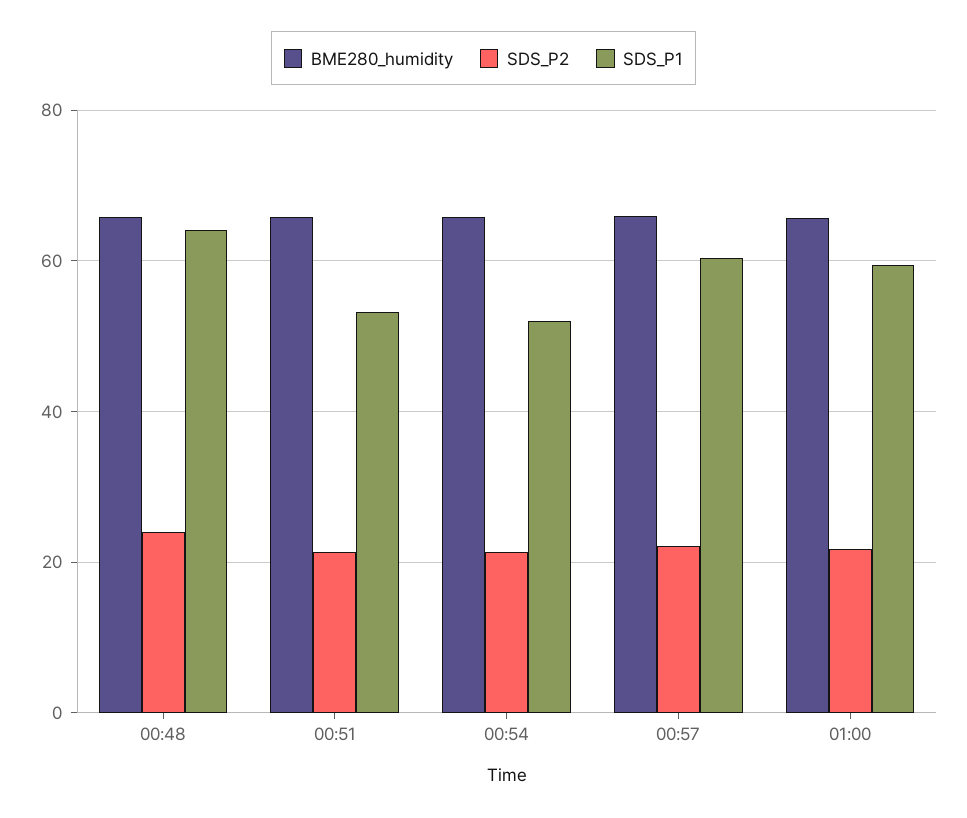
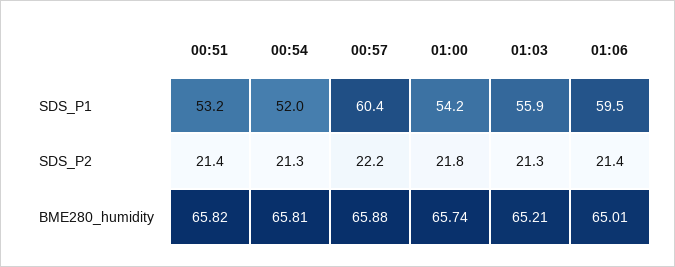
BME280_humidity, 00:48: 66 -> none
SDS_P2, 00:48: 24 -> none
SDS_P1, 00:48: 64 -> none
SDS_P1, 01:00: 60 -> 54.2
SDS_P1, 01:03: none -> 55.9
SDS_P1, 01:06: none -> 59.5
SDS_P2, 01:03: none -> 21.3
SDS_P2, 01:06: none -> 21.4
BME280_humidity, 01:03: none -> 65.21
BME280_humidity, 01:06: none -> 65.01

